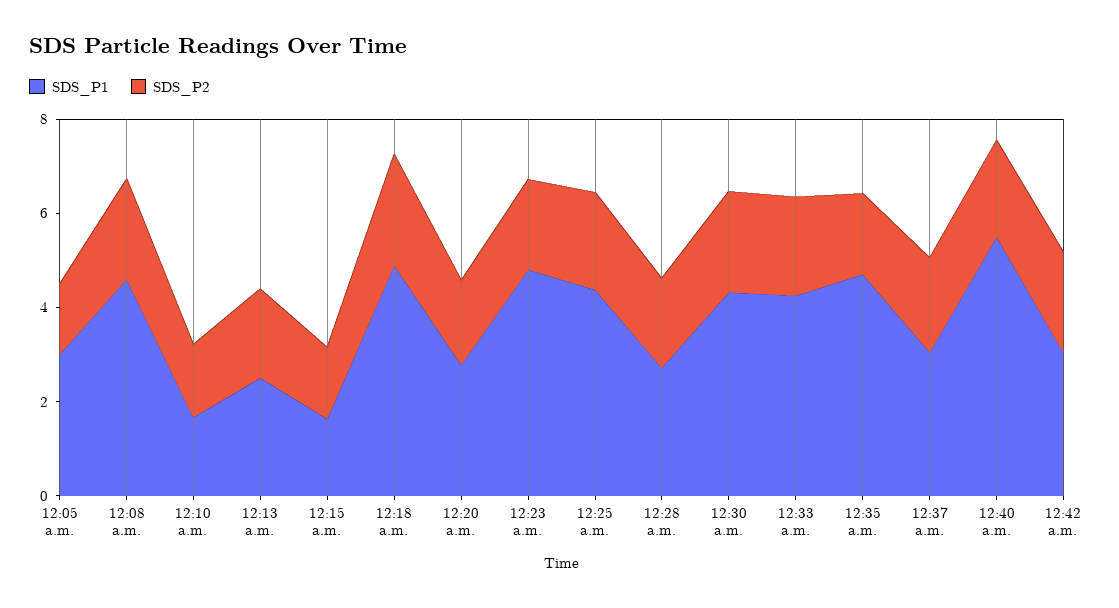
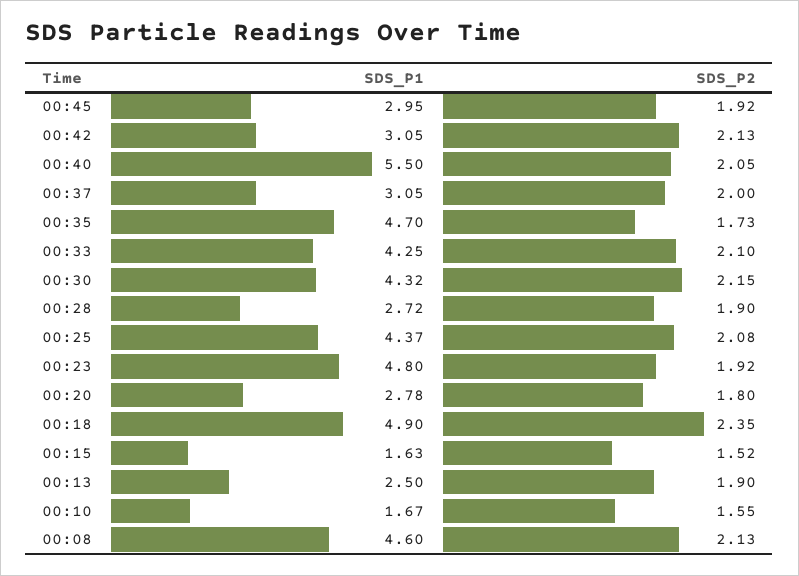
SDS_P1, 12:05 a.m.: 3 -> none
SDS_P2, 12:05 a.m.: 1.5 -> none
SDS_P1, 00:45: none -> 2.95
SDS_P2, 00:45: none -> 1.92

